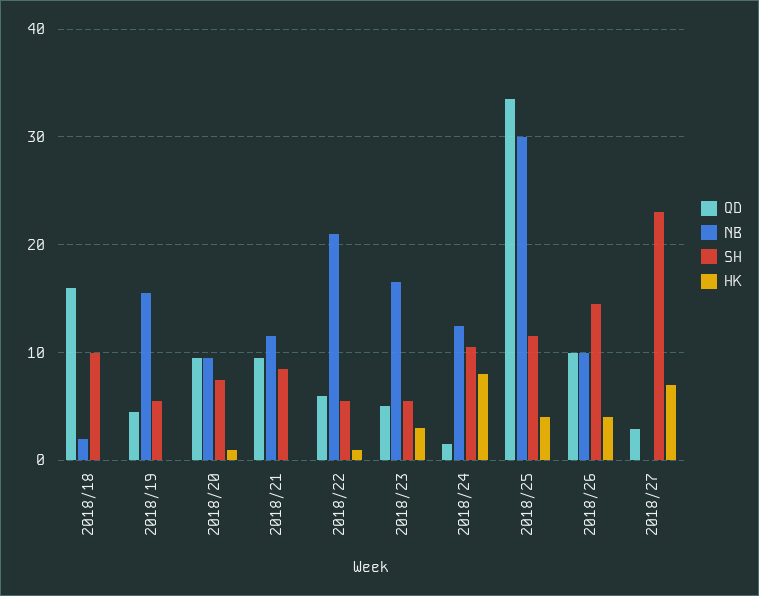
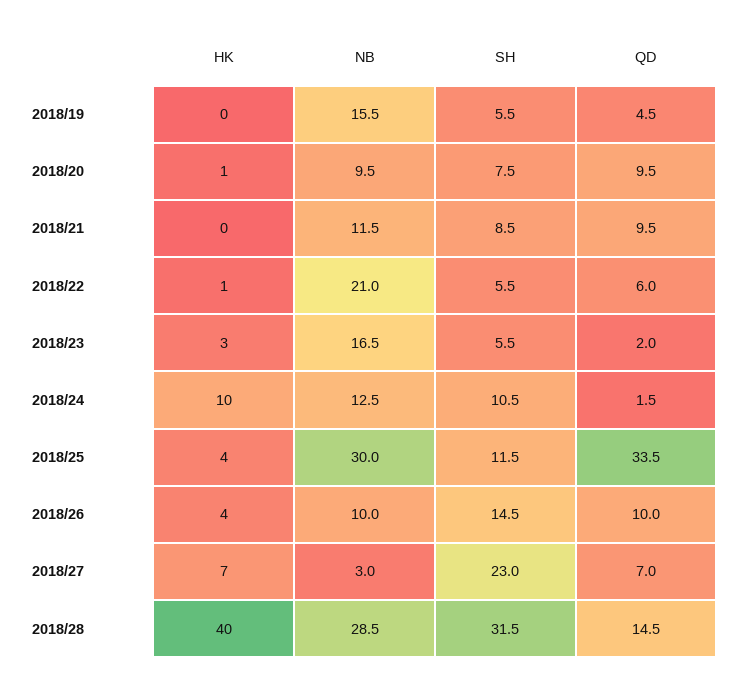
QD, 2018/18: 16 -> none
NB, 2018/18: 2 -> none
SH, 2018/18: 10 -> none
HK, 2018/18: 0 -> none
QD, 2018/23: 5 -> 2
HK, 2018/24: 8 -> 10
QD, 2018/27: 3 -> 7
NB, 2018/27: 0 -> 3
HK, 2018/28: none -> 40
NB, 2018/28: none -> 28.5
SH, 2018/28: none -> 31.5
QD, 2018/28: none -> 14.5

